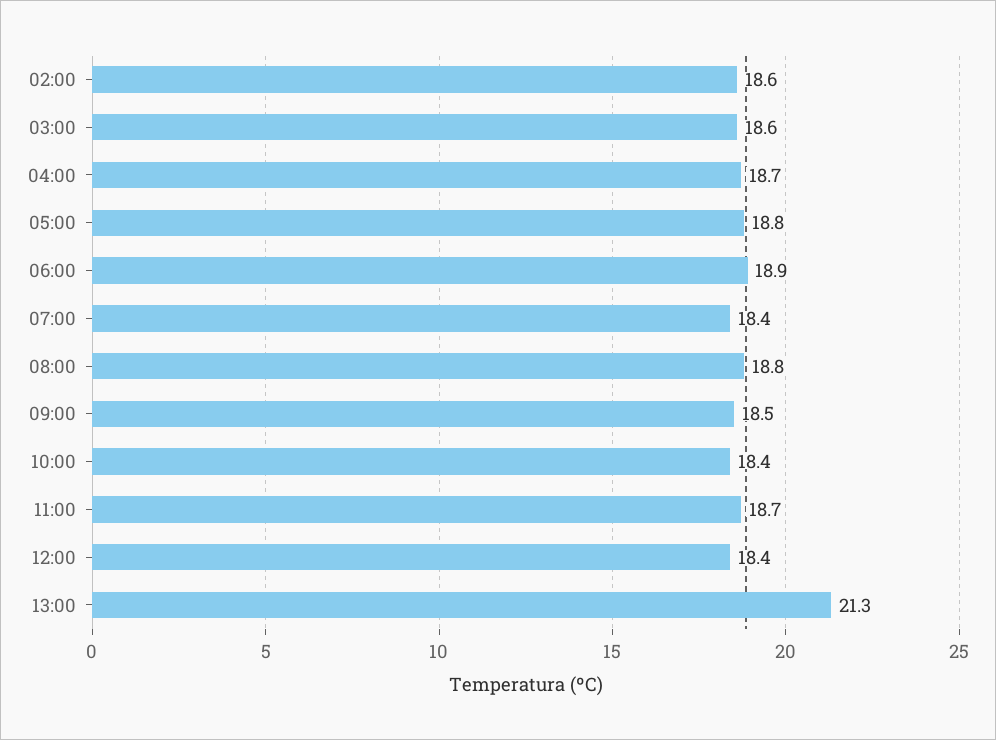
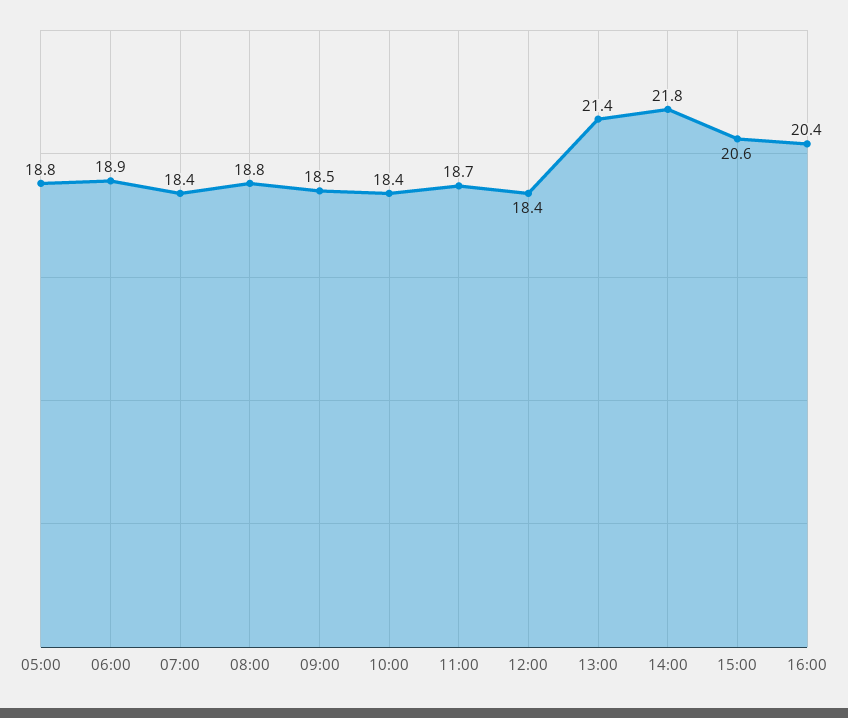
02:00: 18.6 -> none
03:00: 18.6 -> none
04:00: 18.7 -> none
13:00: 21.3 -> 21.4
14:00: none -> 21.8
15:00: none -> 20.6
16:00: none -> 20.4

